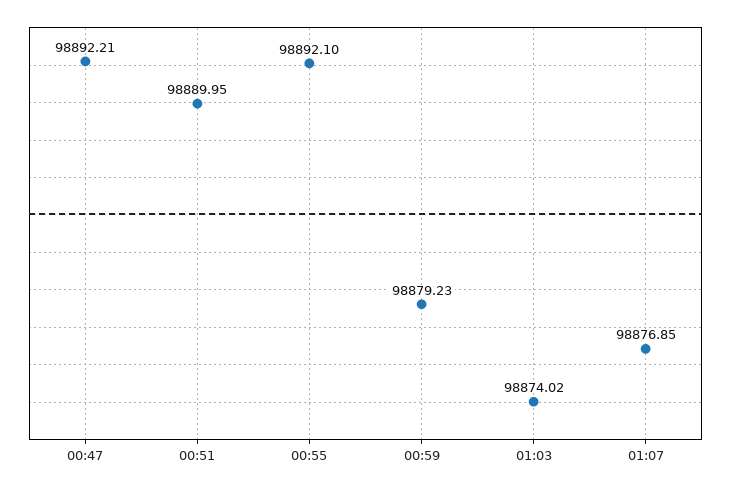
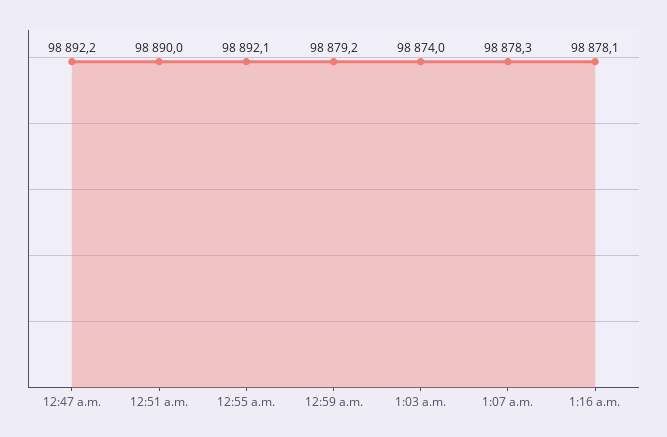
01:07: 98876.85 -> 98878.3
1:16 a.m.: none -> 98878.1

